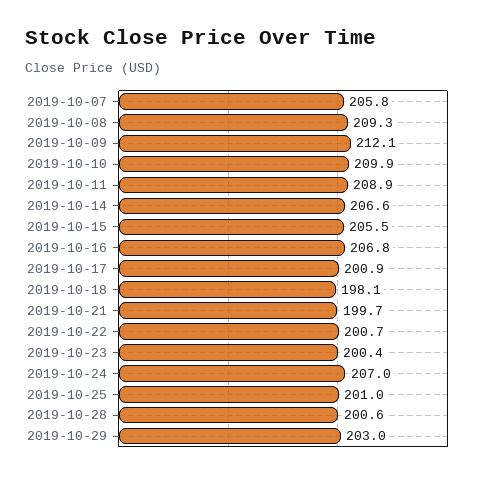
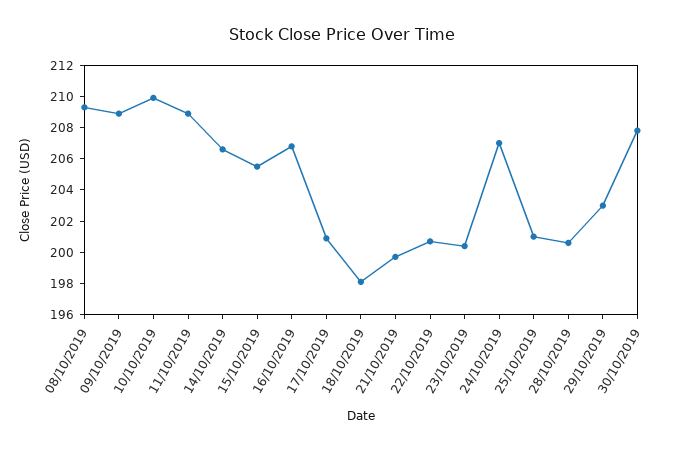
2019-10-07: 205.8 -> none
2019-10-09: 212.1 -> 209
30/10/2019: none -> 208

